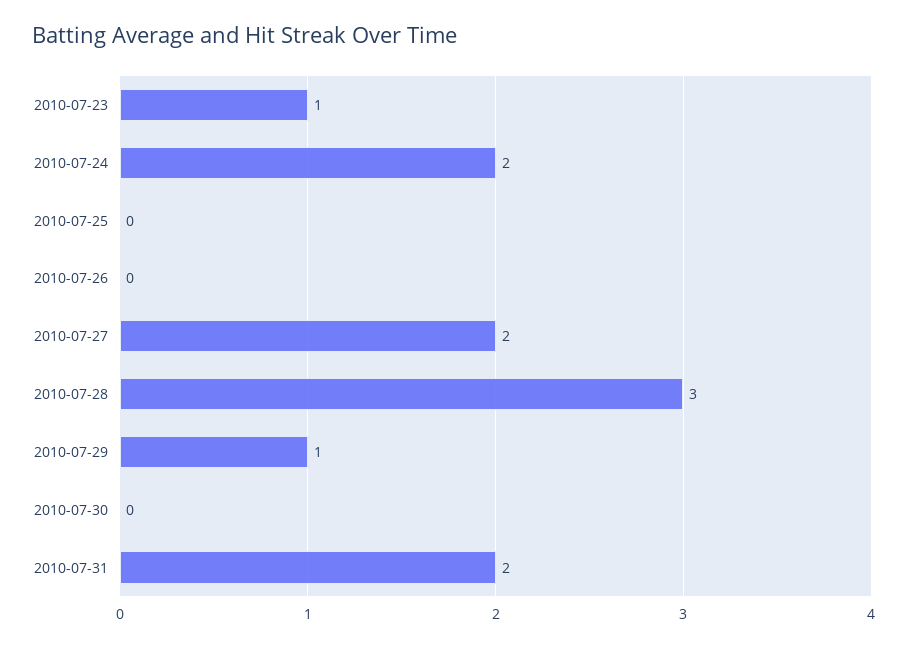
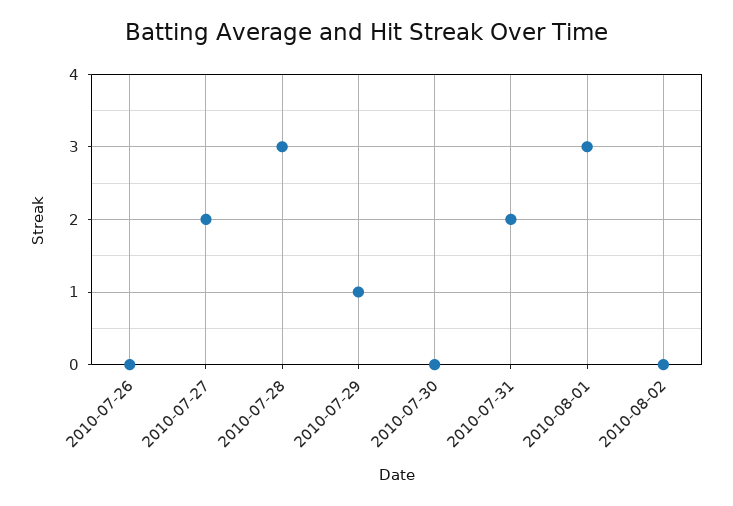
2010-07-23: 1 -> none
2010-07-24: 2 -> none
2010-07-25: 0 -> none
2010-08-01: none -> 3
2010-08-02: none -> 0

